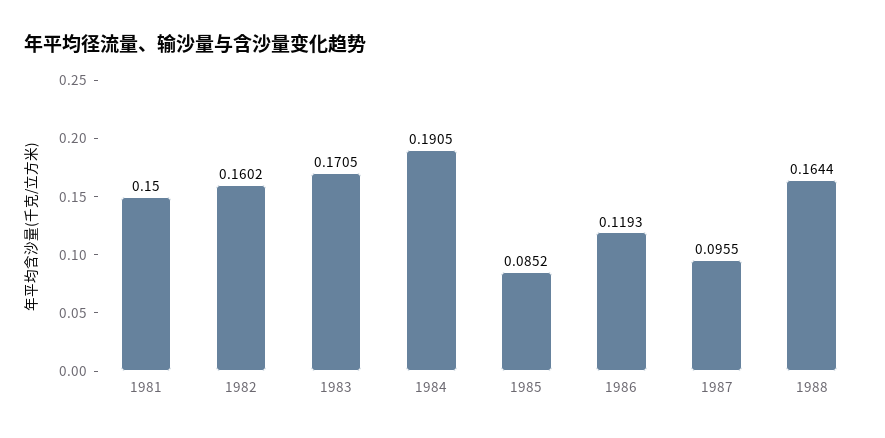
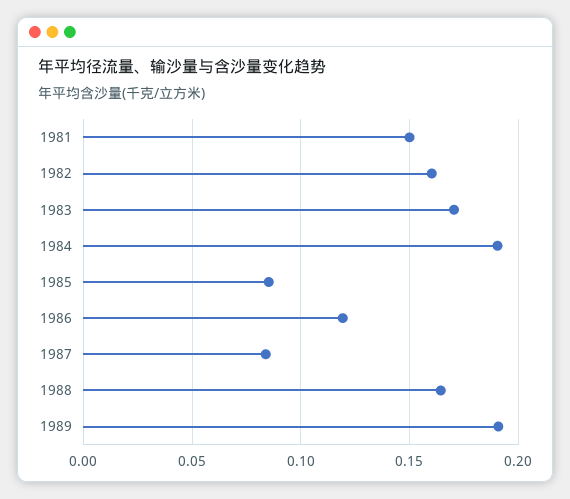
1987: 0.0955 -> 0.085
1989: none -> 0.19

